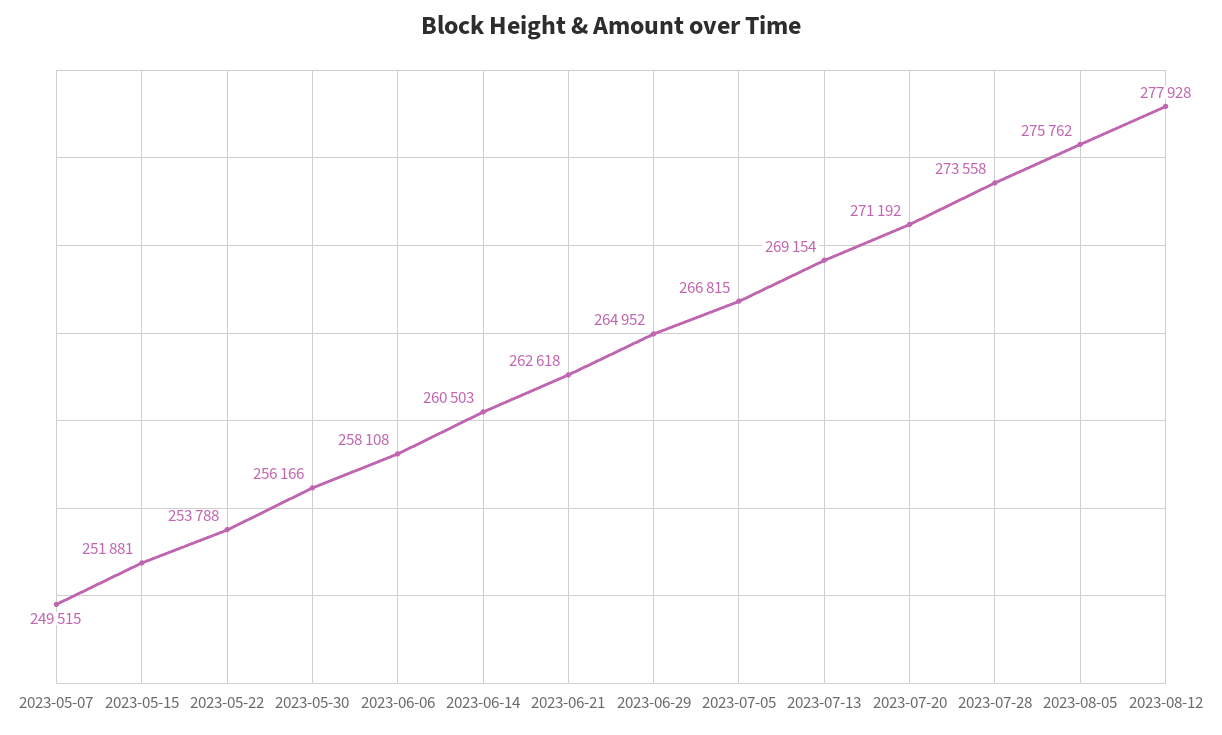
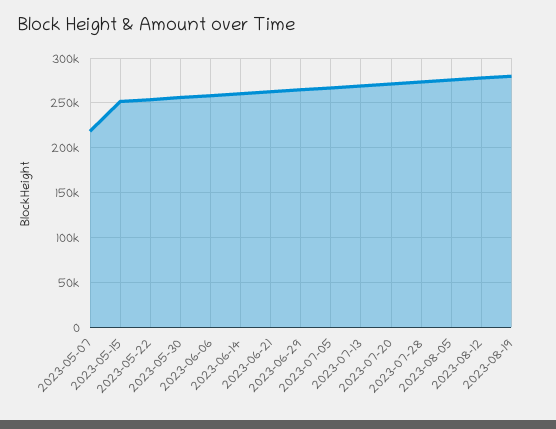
2023-05-07: 249515 -> 220000
2023-08-19: none -> 280000

